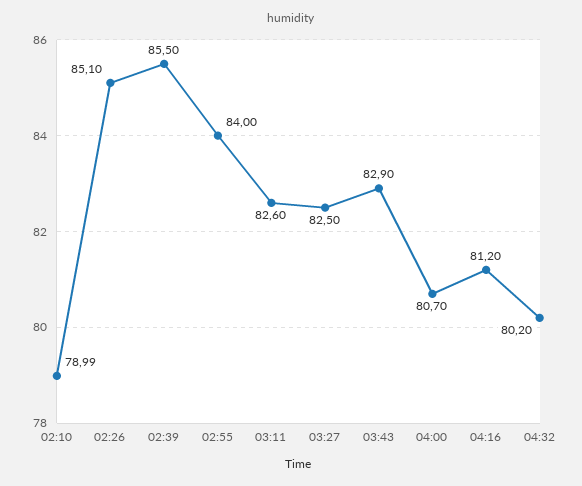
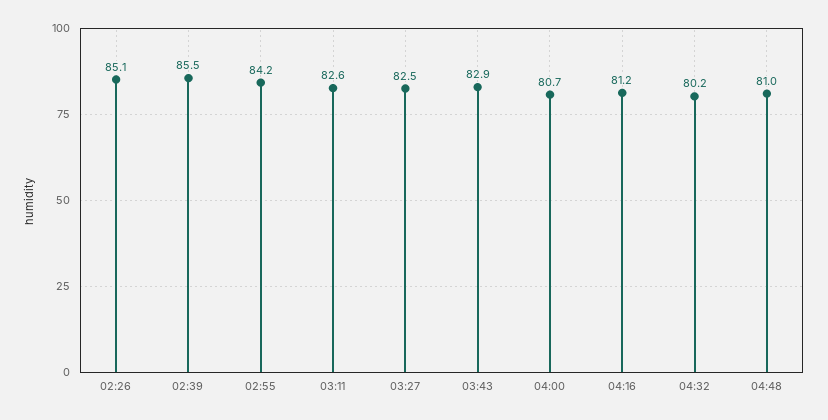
02:10: 78.99 -> none
02:55: 84 -> 84.2
04:48: none -> 81

